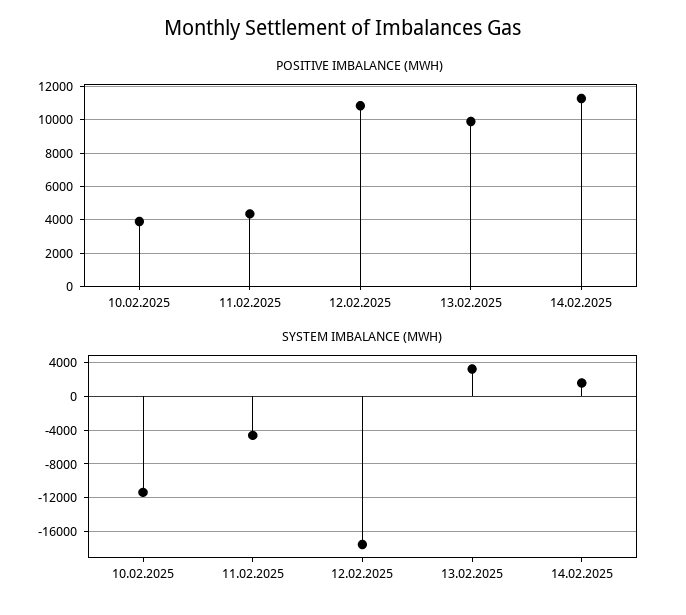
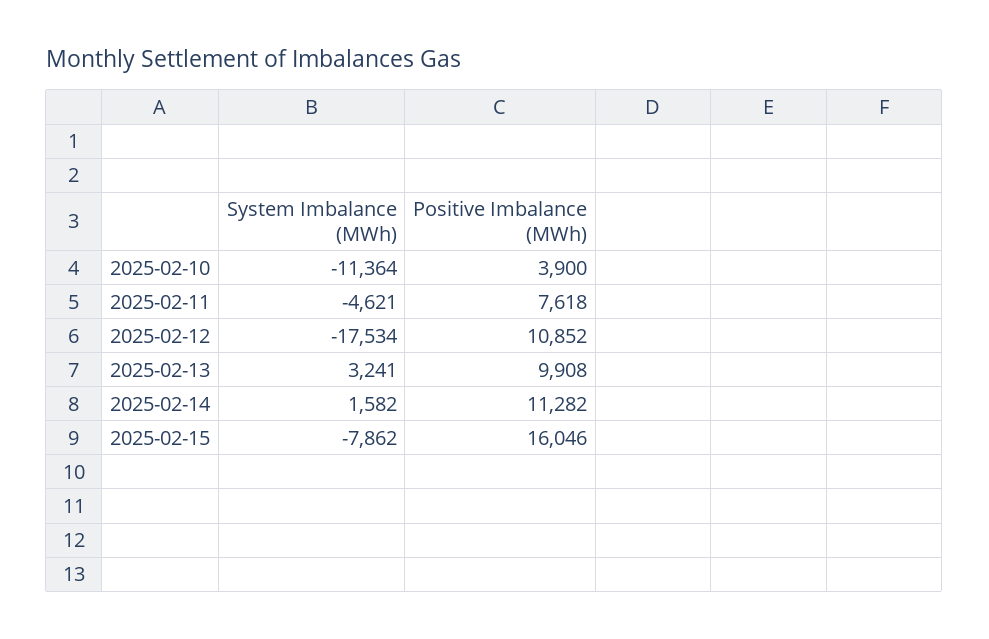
POSITIVE IMBALANCE (MWH), 11.02.2025: 4500 -> 7618
SYSTEM IMBALANCE (MWH), 2025-02-15: none -> -7862
POSITIVE IMBALANCE (MWH), 2025-02-15: none -> 16046

